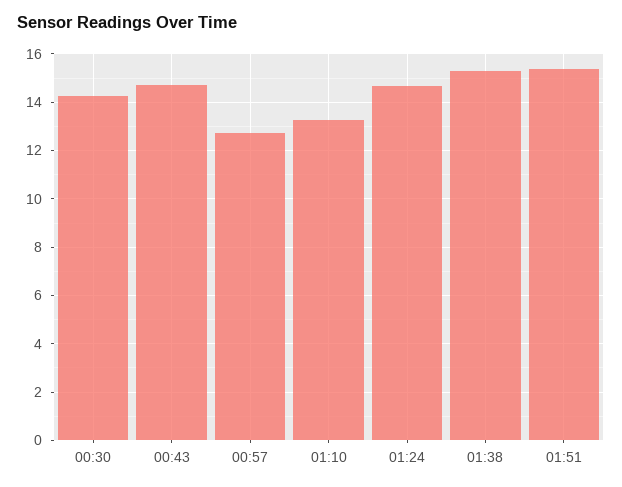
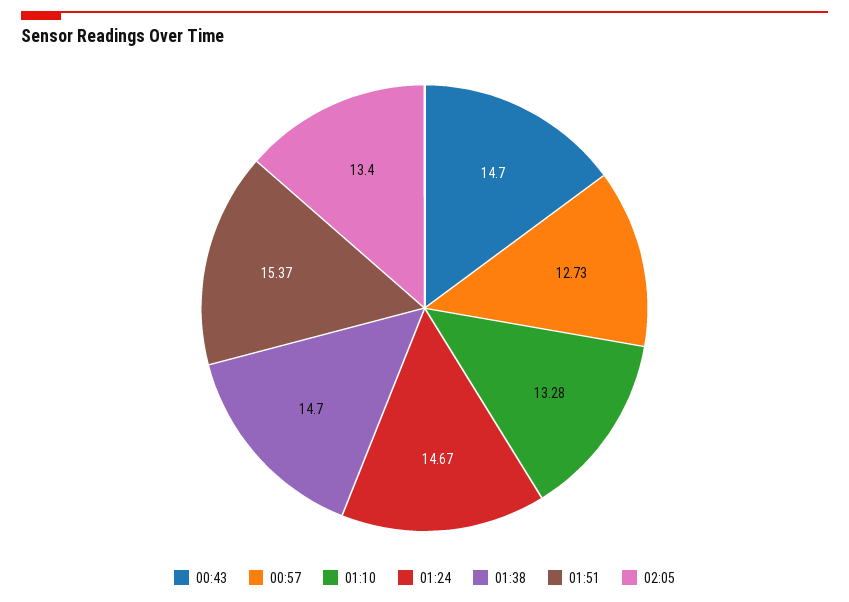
00:30: 14.25 -> none
01:38: 15.25 -> 14.7
02:05: none -> 13.4

